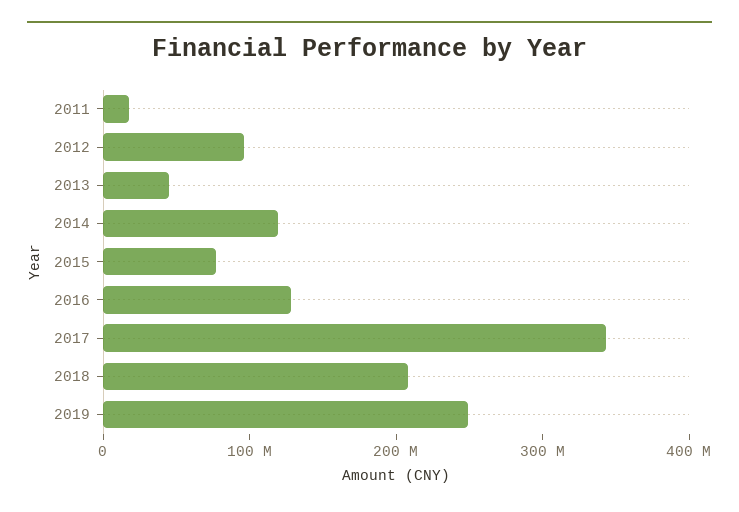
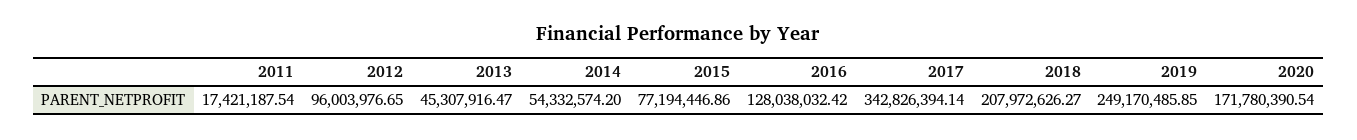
2014: 120000000 -> 54332574.2
2020: none -> 171780390.54

